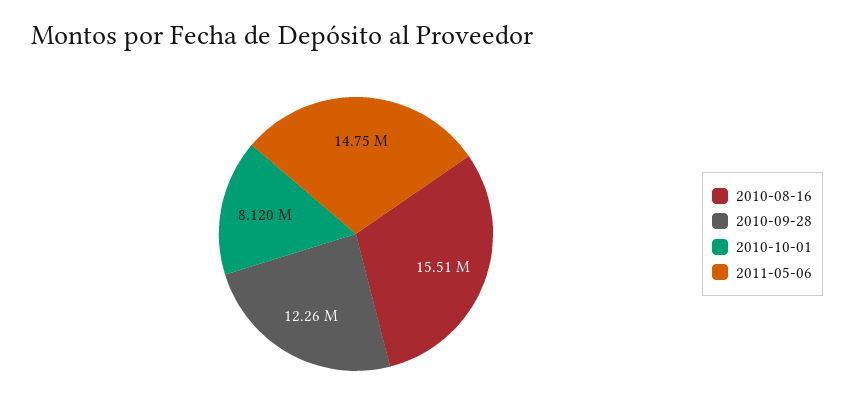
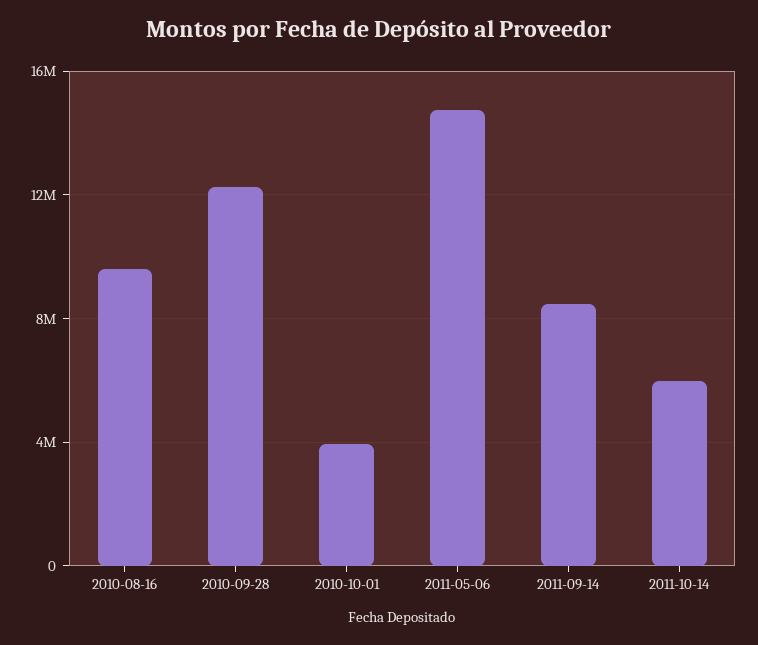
2010-08-16: 15510000 -> 9500000
2010-10-01: 8120000 -> 4000000
2011-09-14: none -> 8500000
2011-10-14: none -> 6000000

